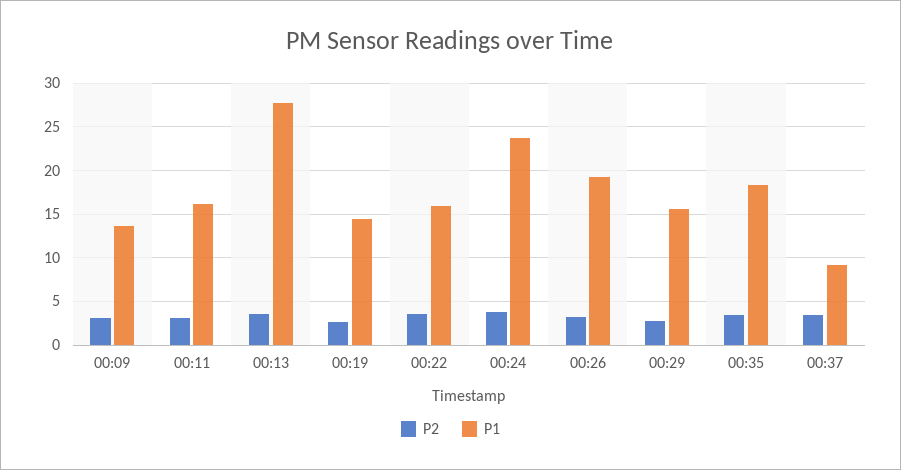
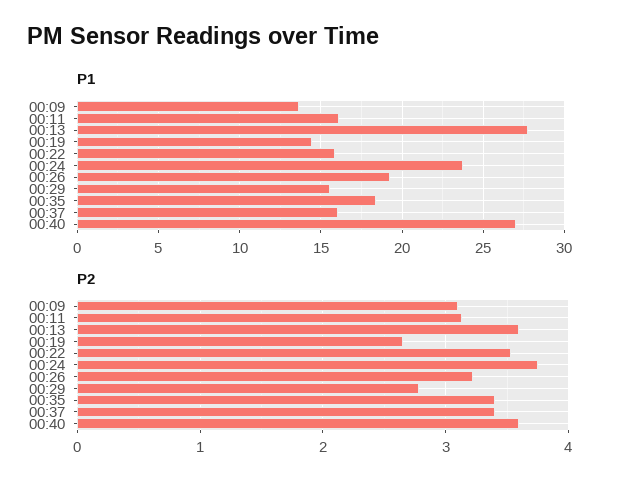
P1, 00:37: 9 -> 16
P1, 00:40: none -> 27
P2, 00:40: none -> 3.6

